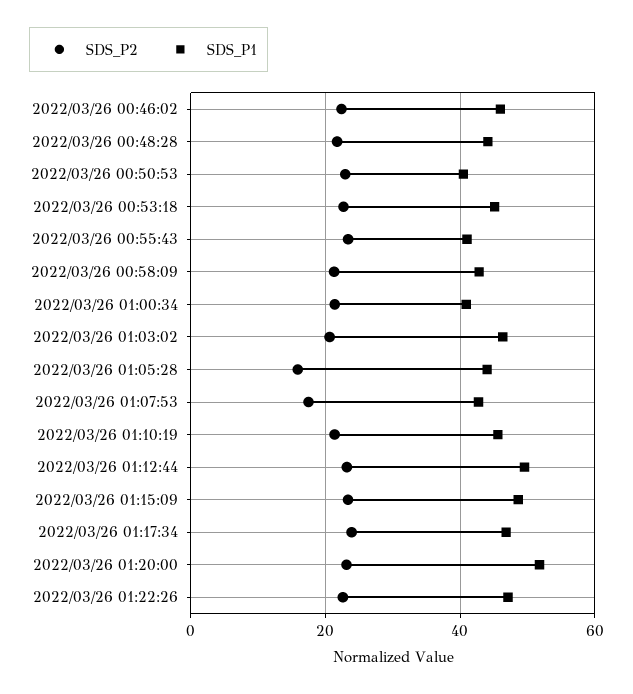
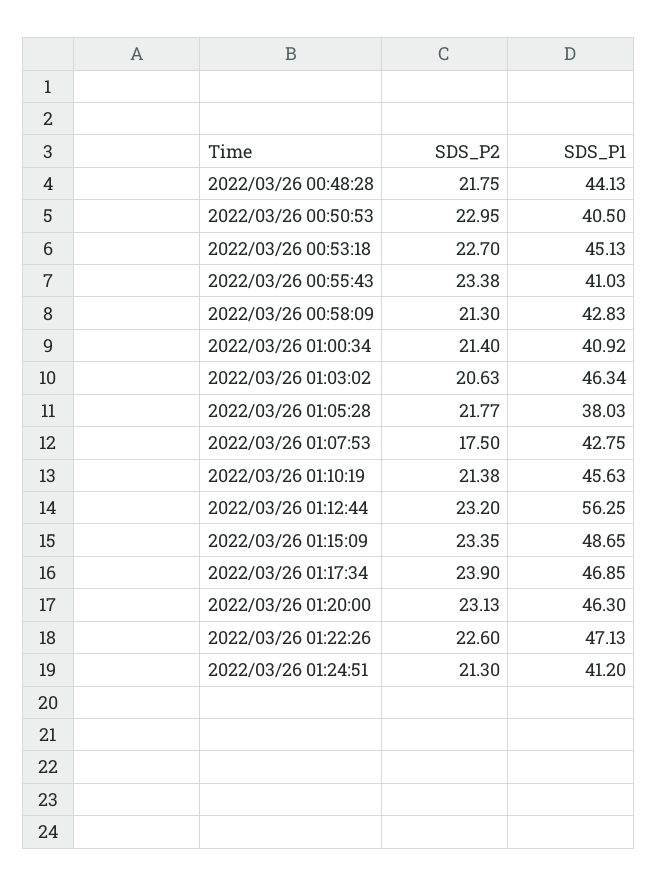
SDS_P2, 2022/03/26 00:46:02: 22 -> none
SDS_P1, 2022/03/26 00:46:02: 46 -> none
SDS_P2, 2022/03/26 01:05:28: 16 -> 21.77
SDS_P1, 2022/03/26 01:05:28: 44 -> 38.03
SDS_P1, 2022/03/26 01:12:44: 50 -> 56.25
SDS_P1, 2022/03/26 01:20:00: 52 -> 46.3
SDS_P2, 2022/03/26 01:24:51: none -> 21.3
SDS_P1, 2022/03/26 01:24:51: none -> 41.2

